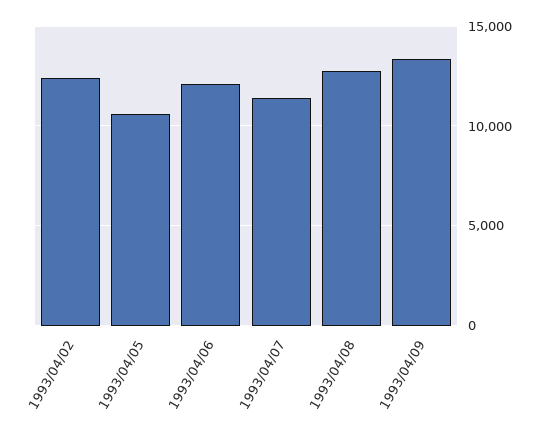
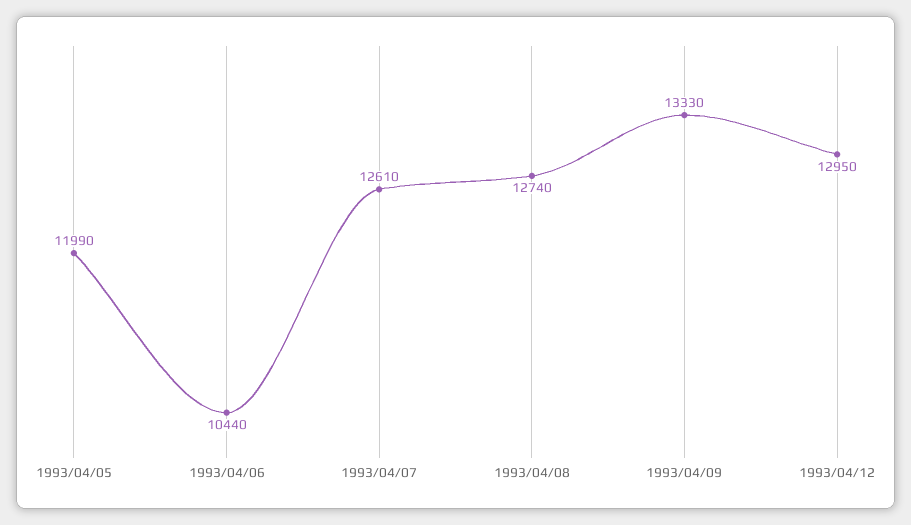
1993/04/02: 12500 -> none
1993/04/05: 10500 -> 11990
1993/04/06: 12000 -> 10440
1993/04/07: 11500 -> 12610
1993/04/12: none -> 12950

